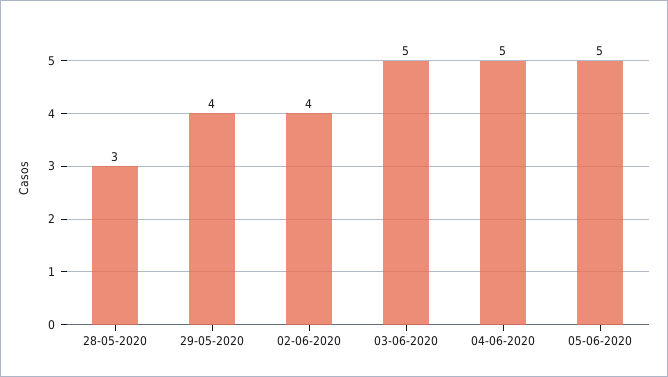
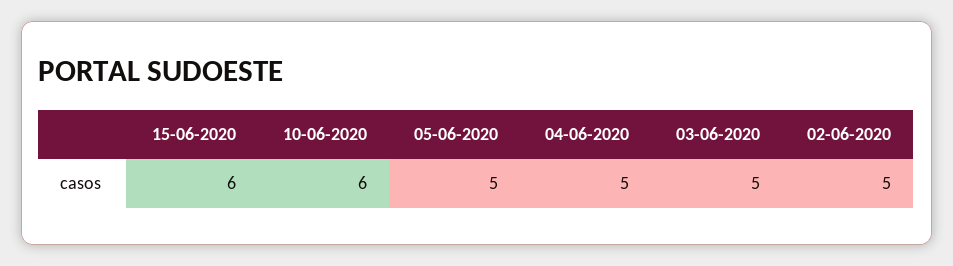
28-05-2020: 3 -> none
29-05-2020: 4 -> none
02-06-2020: 4 -> 5
15-06-2020: none -> 6
10-06-2020: none -> 6

